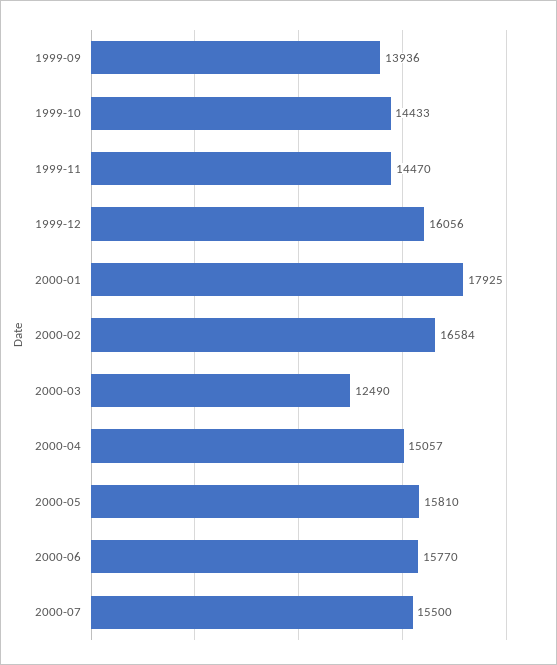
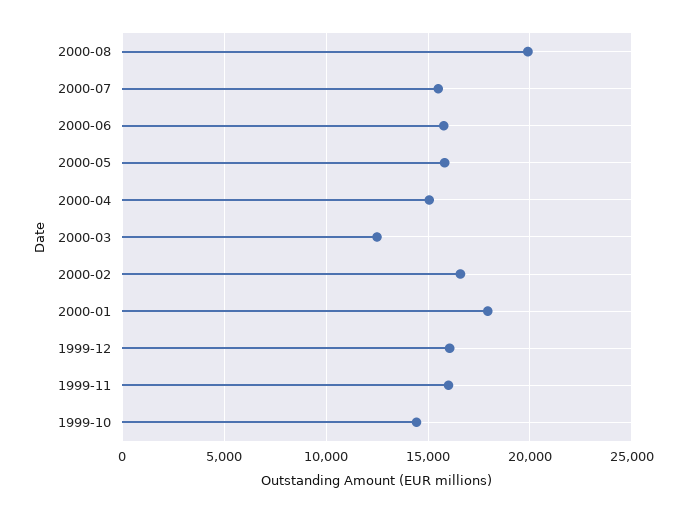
1999-09: 13936 -> none
1999-11: 14470 -> 16000
2000-08: none -> 20000

